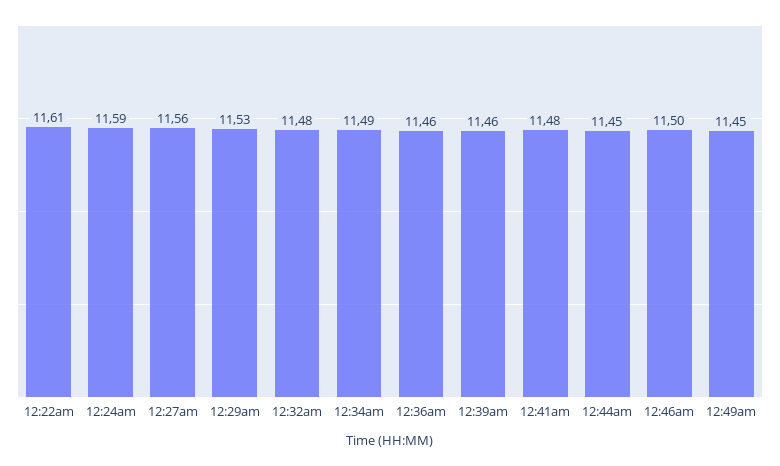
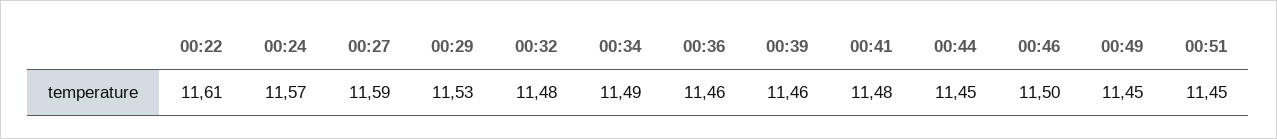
12:24am: 11.59 -> 11.57
12:27am: 11.56 -> 11.59
00:51: none -> 11.45

